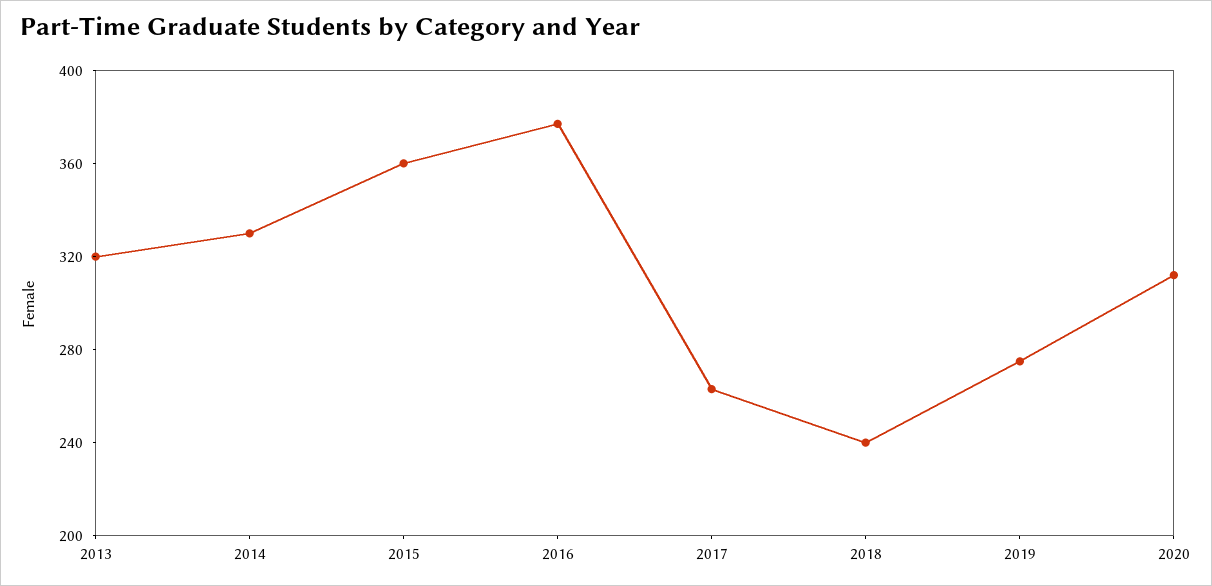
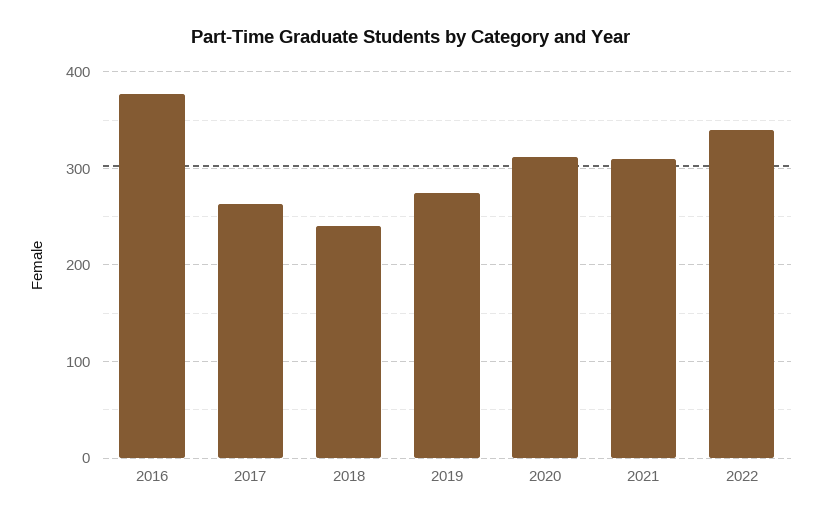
2013: 320 -> none
2014: 330 -> none
2015: 360 -> none
2021: none -> 310
2022: none -> 340

